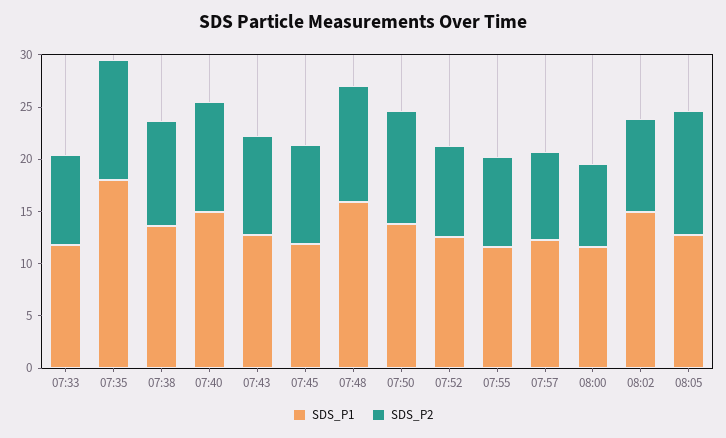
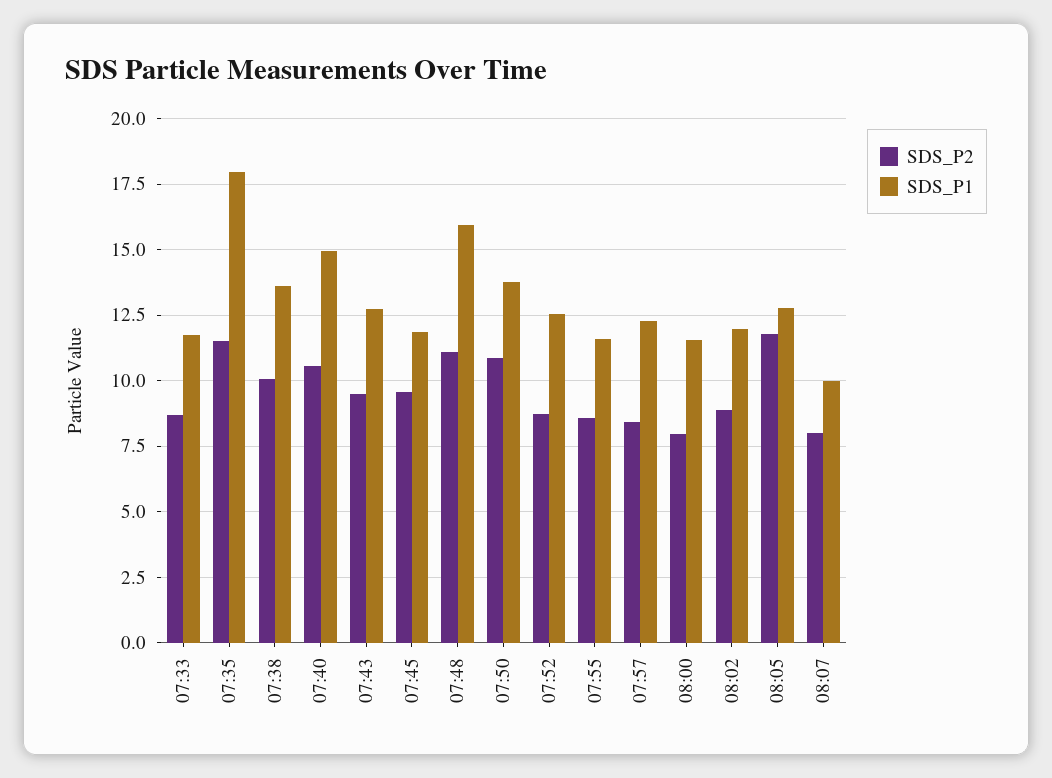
SDS_P1, 08:02: 15 -> 12
SDS_P2, 08:07: none -> 8
SDS_P1, 08:07: none -> 10

